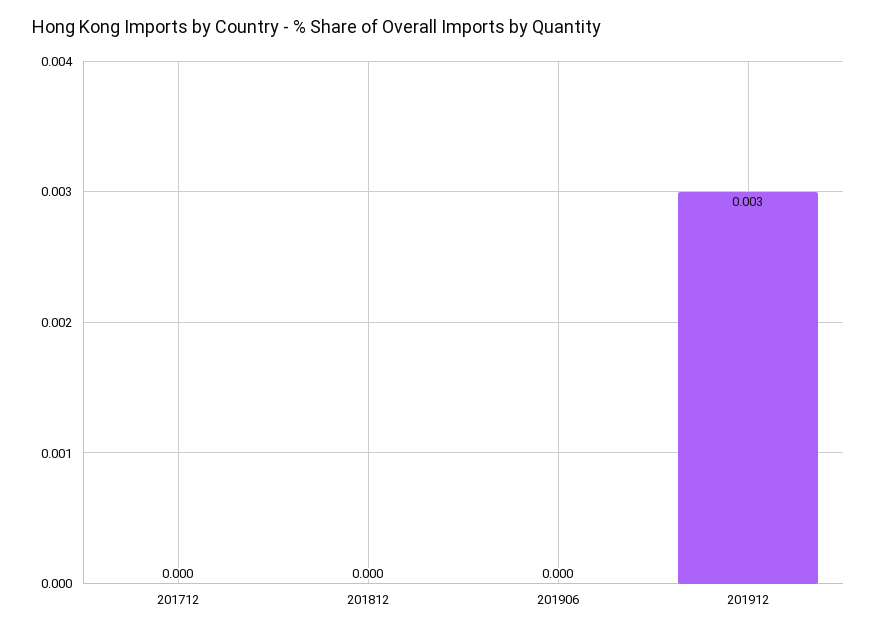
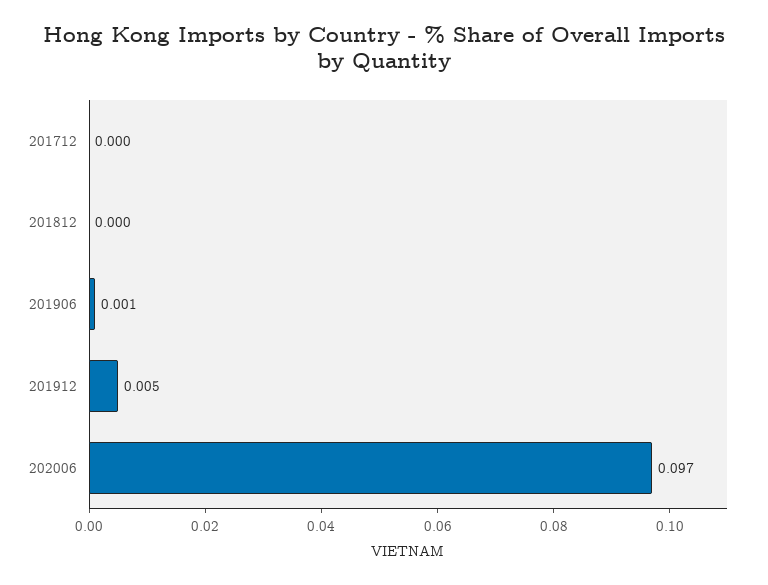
201906: 0 -> 0.001
201912: 0.003 -> 0.005
202006: none -> 0.097

